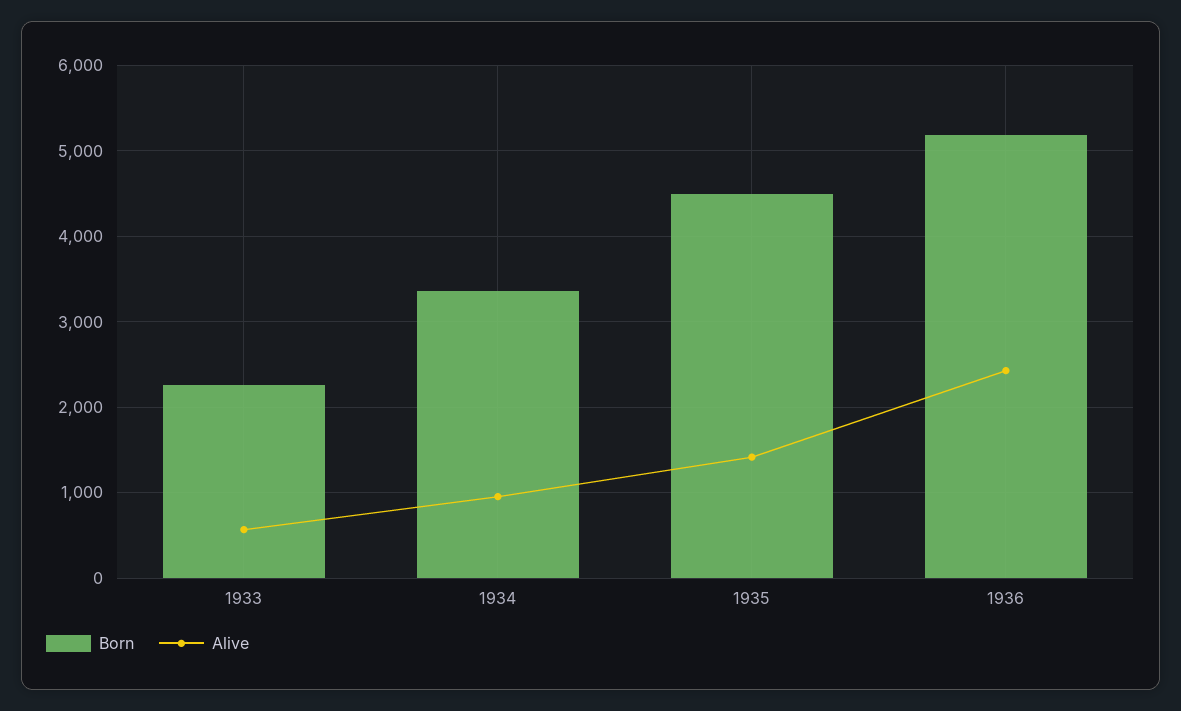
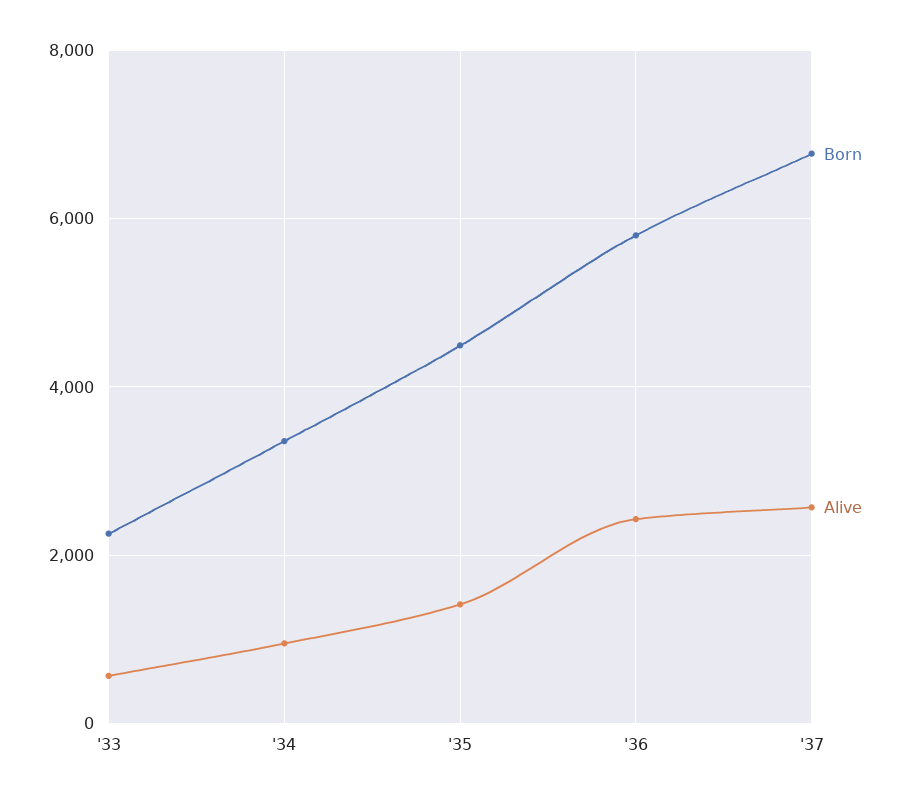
Born, 1936: 5200 -> 5800
Born, '37: none -> 6800
Alive, '37: none -> 2600

